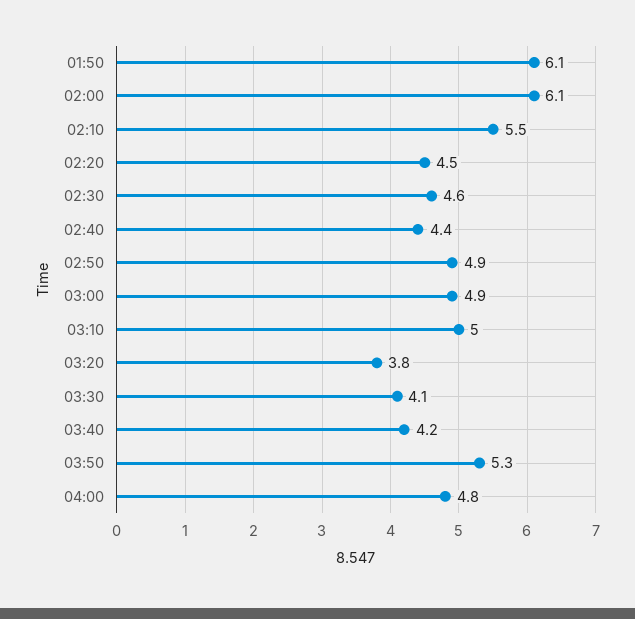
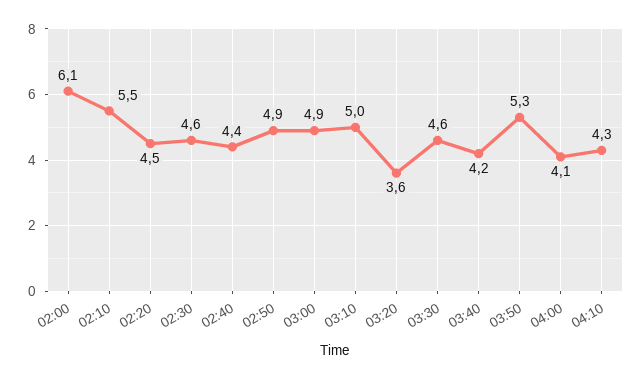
01:50: 6.1 -> none
03:20: 3.8 -> 3.6
03:30: 4.1 -> 4.6
04:00: 4.8 -> 4.1
04:10: none -> 4.3

